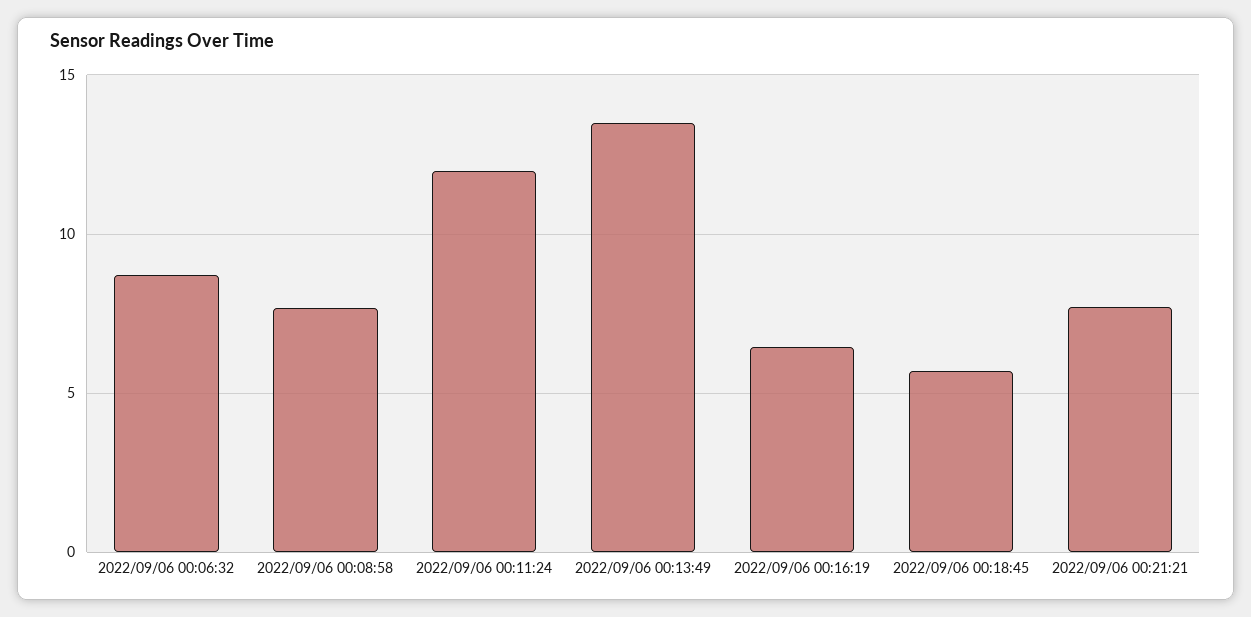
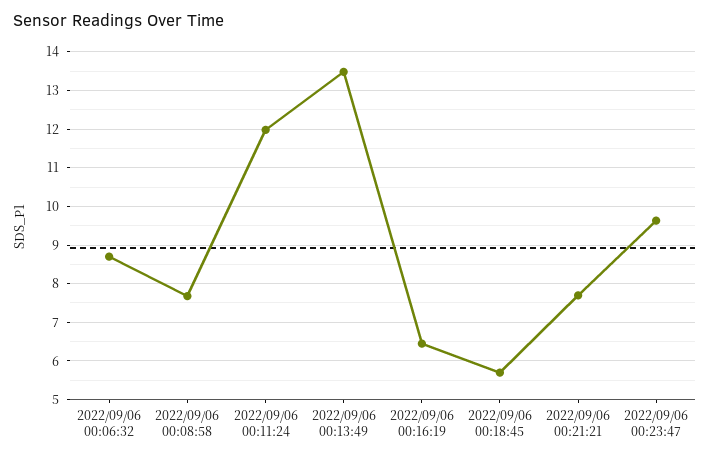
2022/09/06 00:23:47: none -> 9.6

